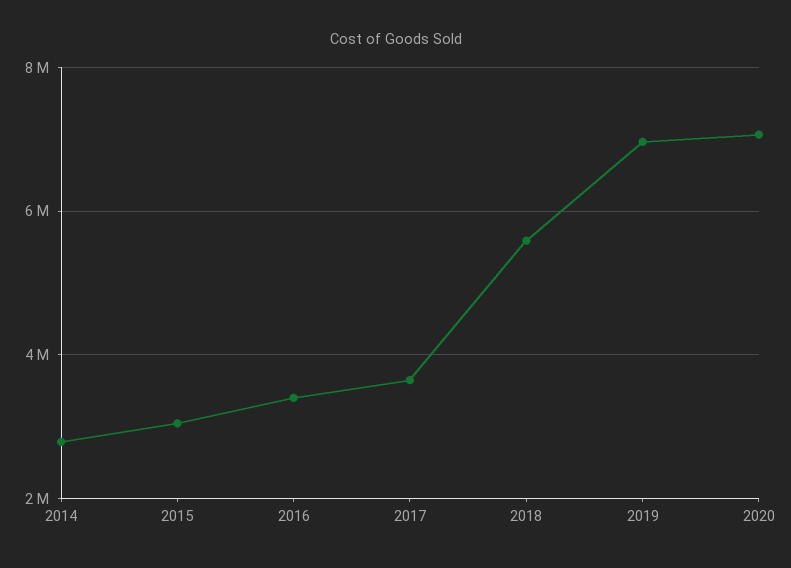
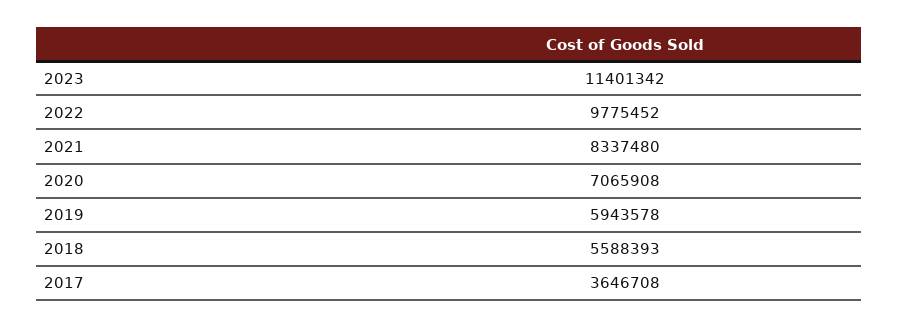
2014: 2800000 -> none
2015: 3000000 -> none
2016: 3400000 -> none
2019: 7000000 -> 5943578
2023: none -> 11401342
2022: none -> 9775452
2021: none -> 8337480

